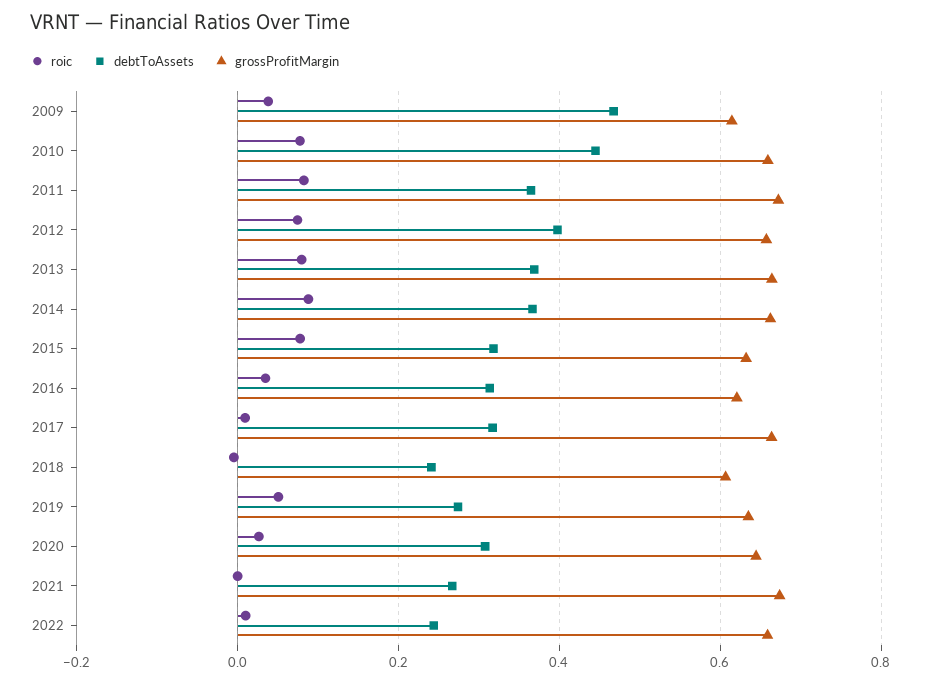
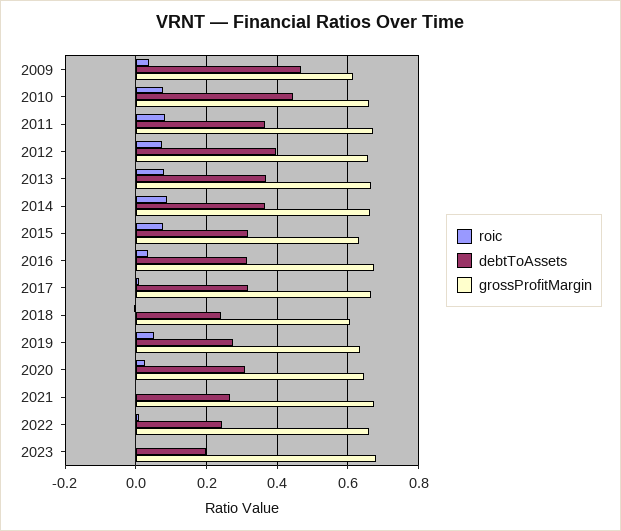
grossProfitMargin, 2016: 0.62 -> 0.68
roic, 2023: none -> 0
debtToAssets, 2023: none -> 0.2
grossProfitMargin, 2023: none -> 0.68

